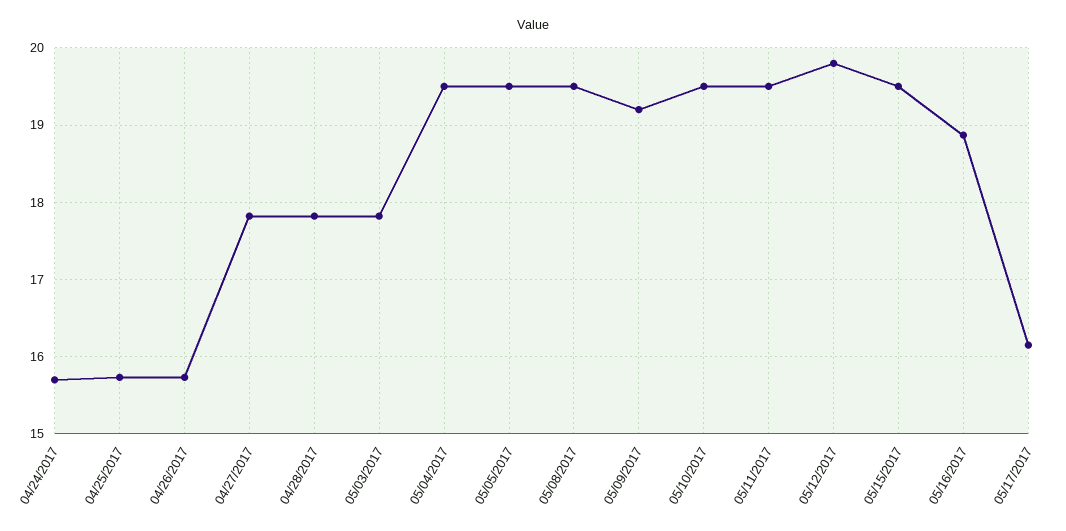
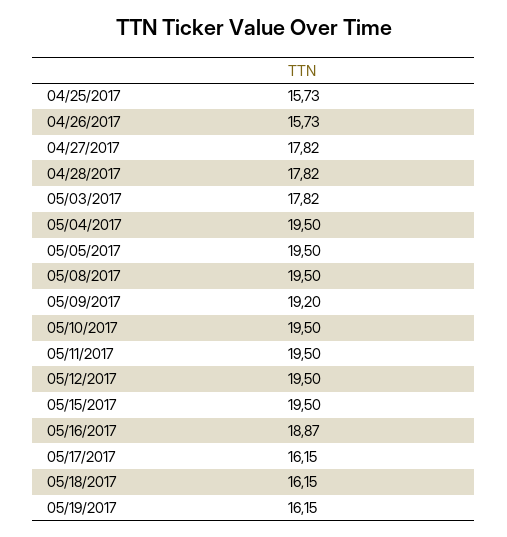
04/24/2017: 15.7 -> none
05/12/2017: 19.8 -> 19.5
05/18/2017: none -> 16.15
05/19/2017: none -> 16.15

